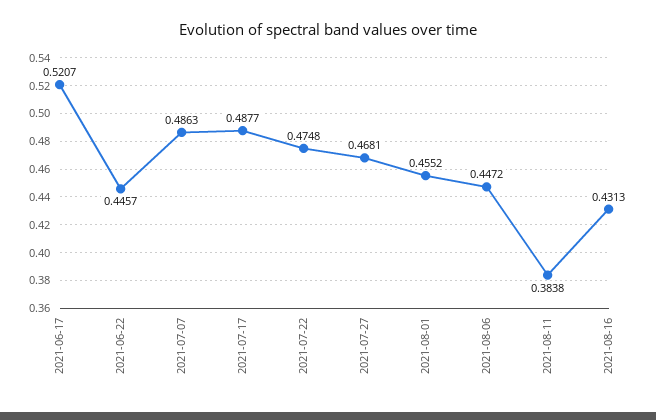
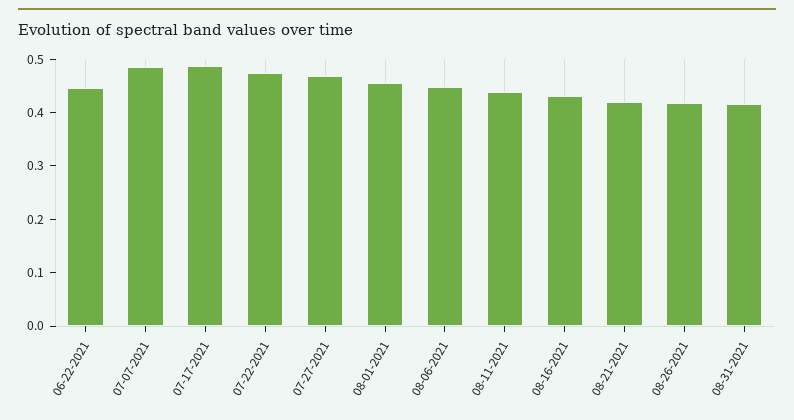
2021-06-17: 0.5207 -> none
2021-08-11: 0.3838 -> 0.44
08-21-2021: none -> 0.42
08-26-2021: none -> 0.42
08-31-2021: none -> 0.42

